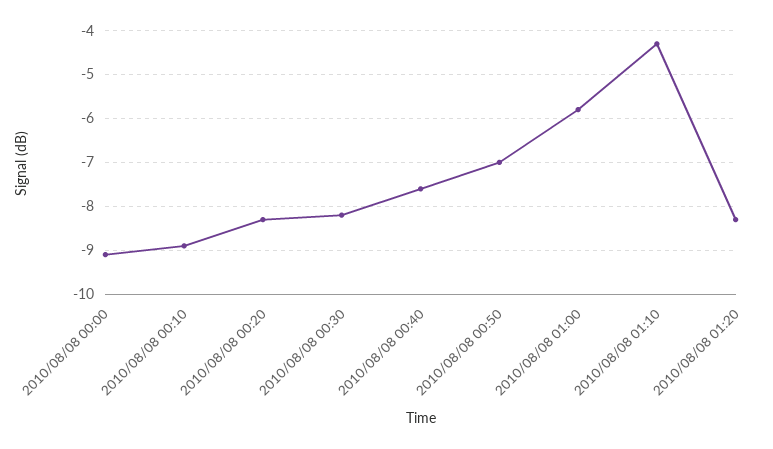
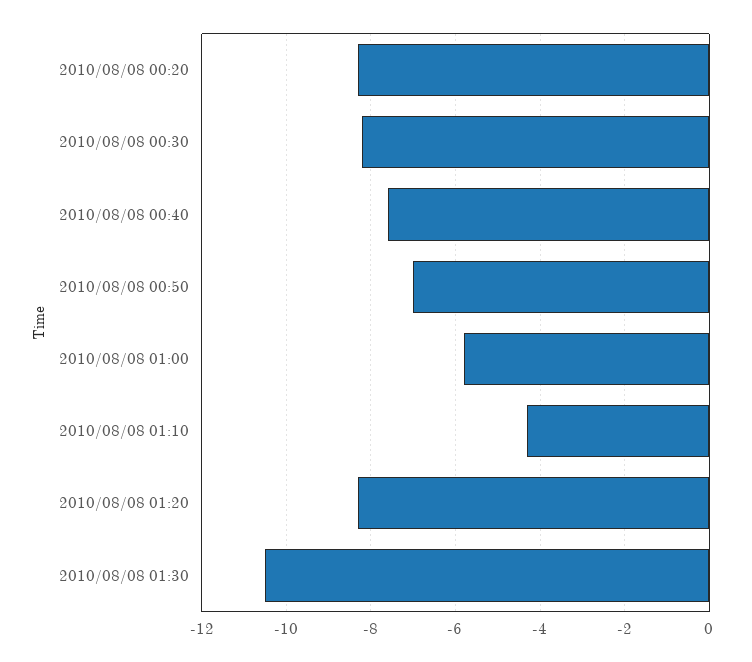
2010/08/08 00:00: -9 -> none
2010/08/08 00:10: -9 -> none
2010/08/08 01:30: none -> -10.5

